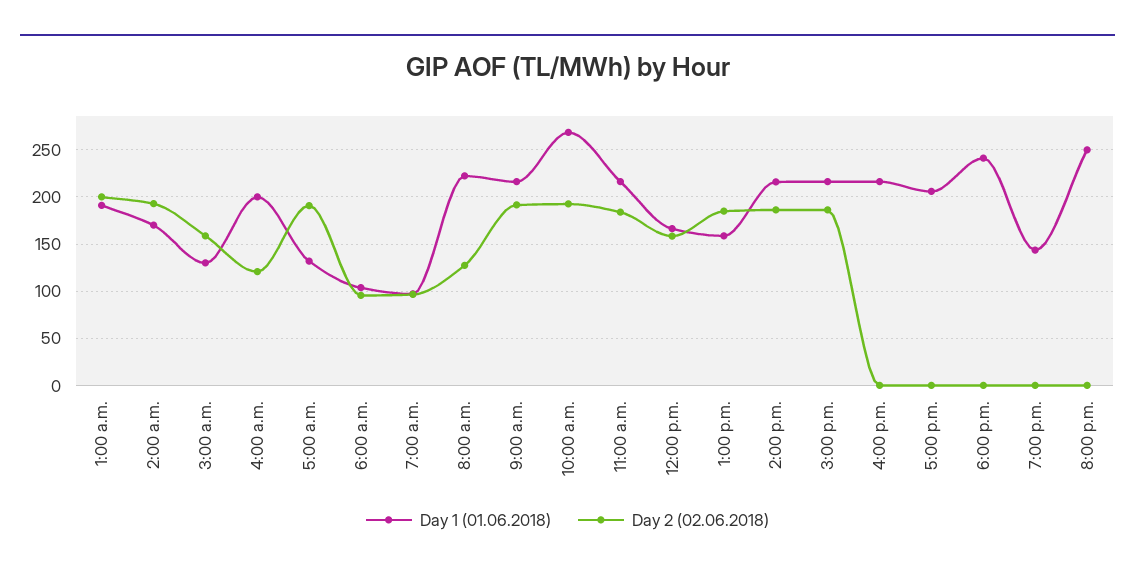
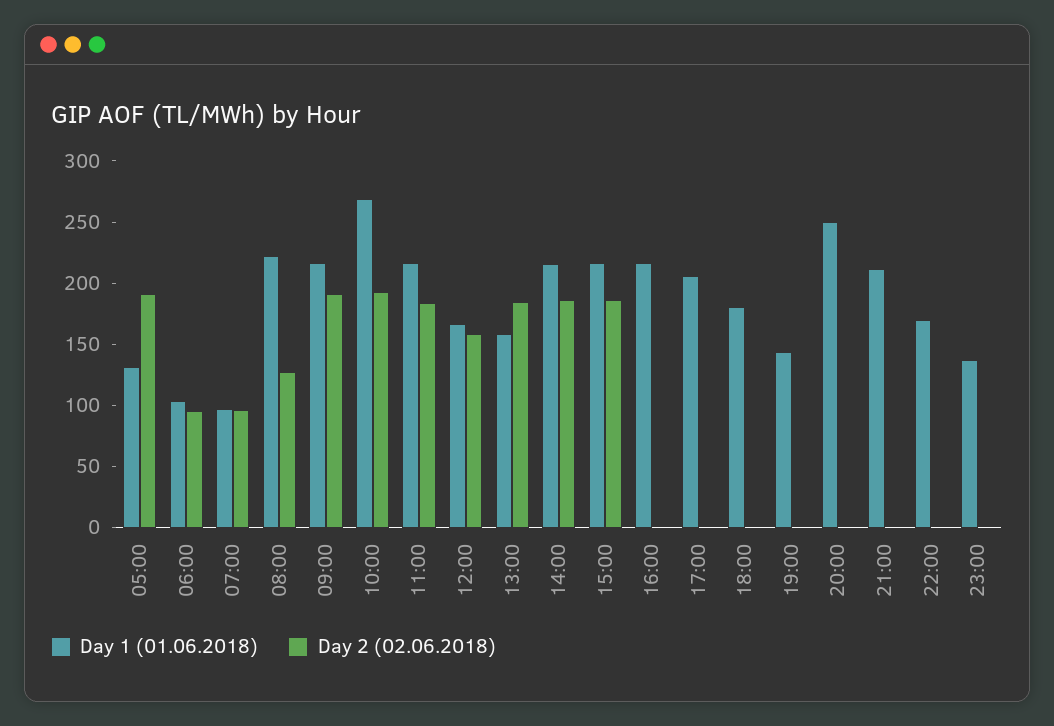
Day 1 (01.06.2018), 1:00 a.m.: 190 -> none
Day 2 (02.06.2018), 1:00 a.m.: 200 -> none
Day 1 (01.06.2018), 2:00 a.m.: 170 -> none
Day 2 (02.06.2018), 2:00 a.m.: 190 -> none
Day 1 (01.06.2018), 3:00 a.m.: 130 -> none
Day 2 (02.06.2018), 3:00 a.m.: 160 -> none
Day 1 (01.06.2018), 4:00 a.m.: 200 -> none
Day 2 (02.06.2018), 4:00 a.m.: 120 -> none
Day 1 (01.06.2018), 6:00 p.m.: 240 -> 180
Day 1 (01.06.2018), 21:00: none -> 210
Day 2 (02.06.2018), 21:00: none -> 0
Day 1 (01.06.2018), 22:00: none -> 170
Day 2 (02.06.2018), 22:00: none -> 0
Day 1 (01.06.2018), 23:00: none -> 140
Day 2 (02.06.2018), 23:00: none -> 0

